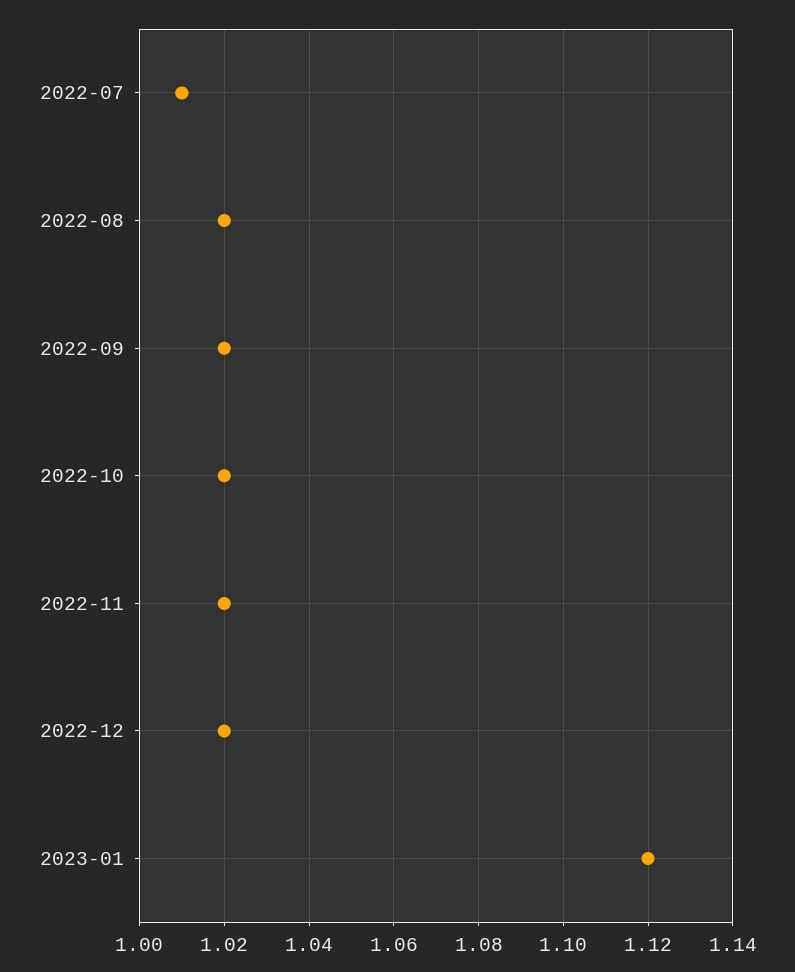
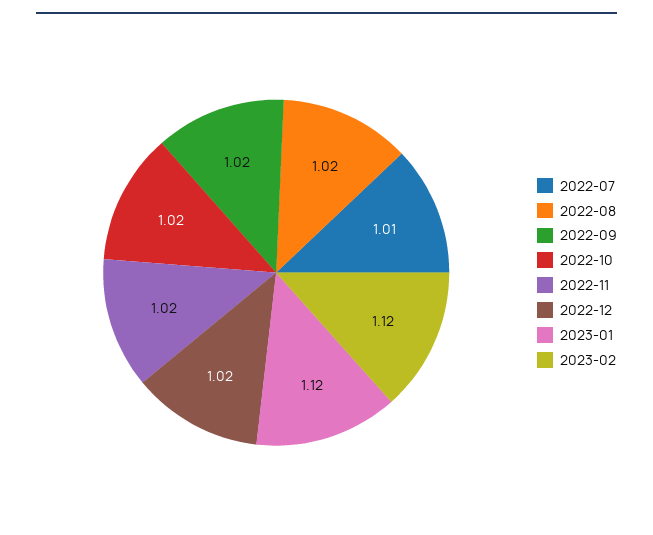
2023-02: none -> 1.12

